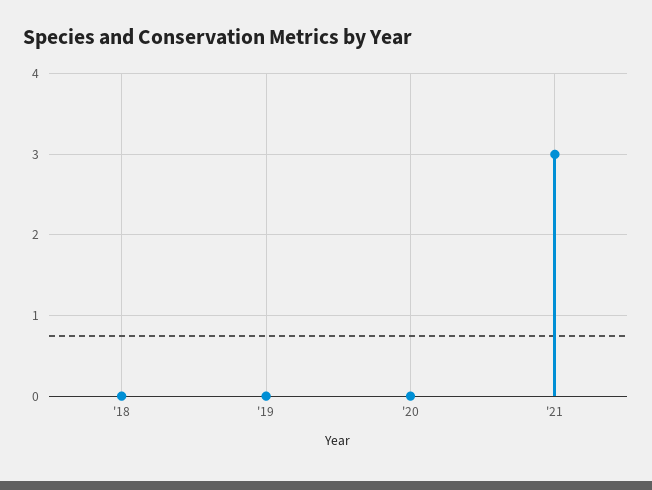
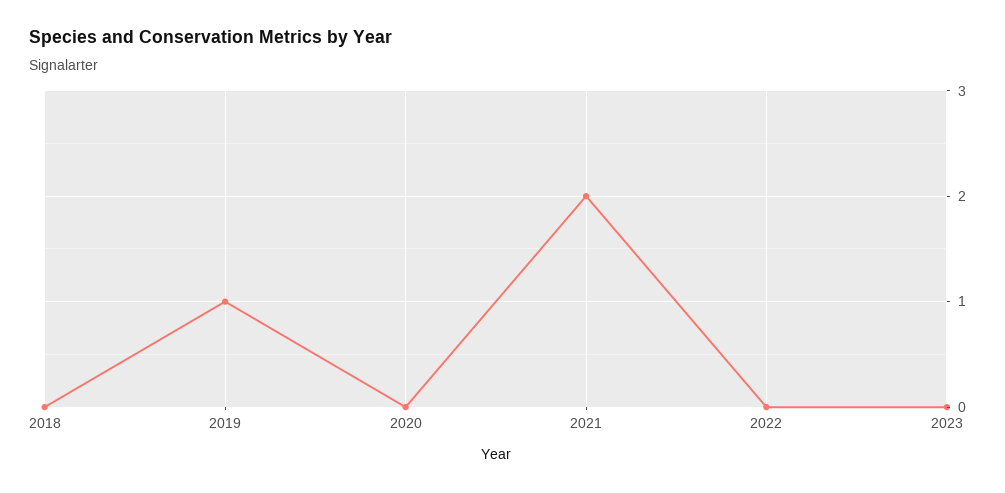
'19: 0 -> 1
'21: 3 -> 2
2022: none -> 0
2023: none -> 0

